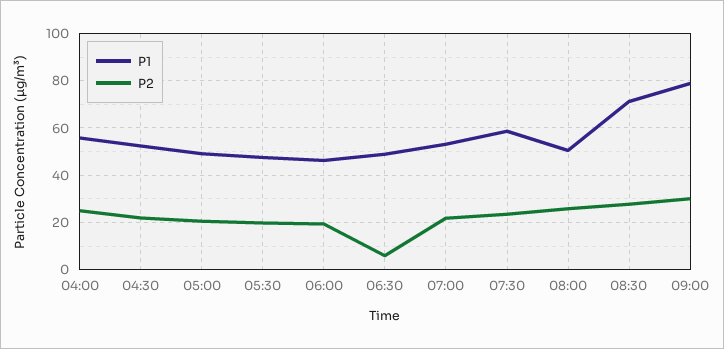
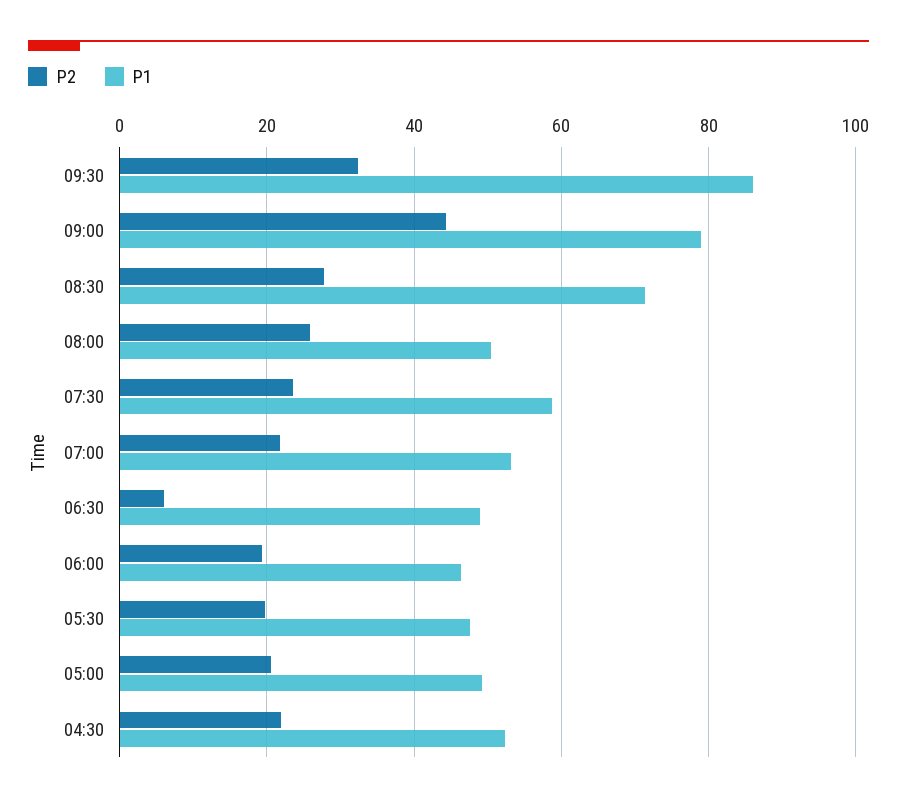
P1, 04:00: 55 -> none
P2, 04:00: 25 -> none
P2, 09:00: 30 -> 44
P2, 09:30: none -> 32
P1, 09:30: none -> 86

